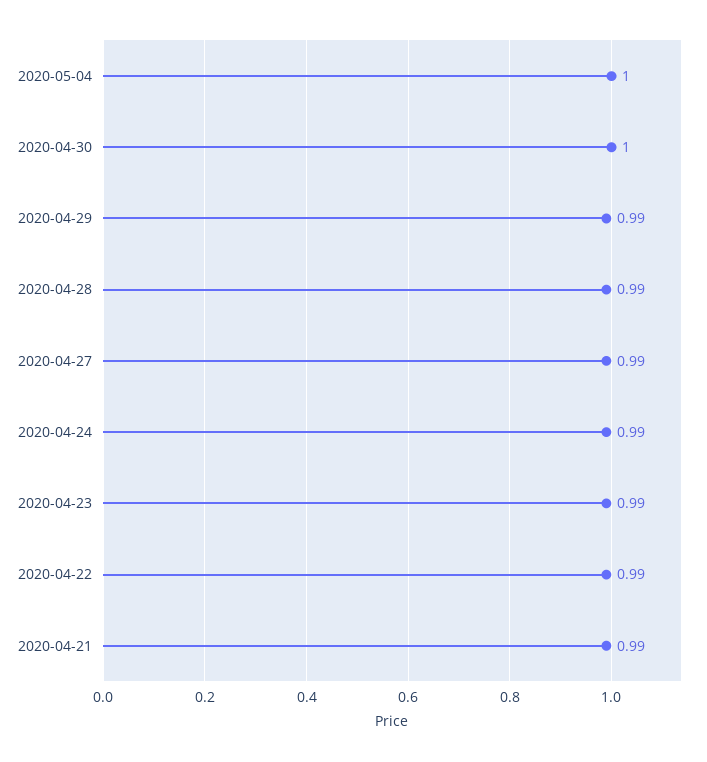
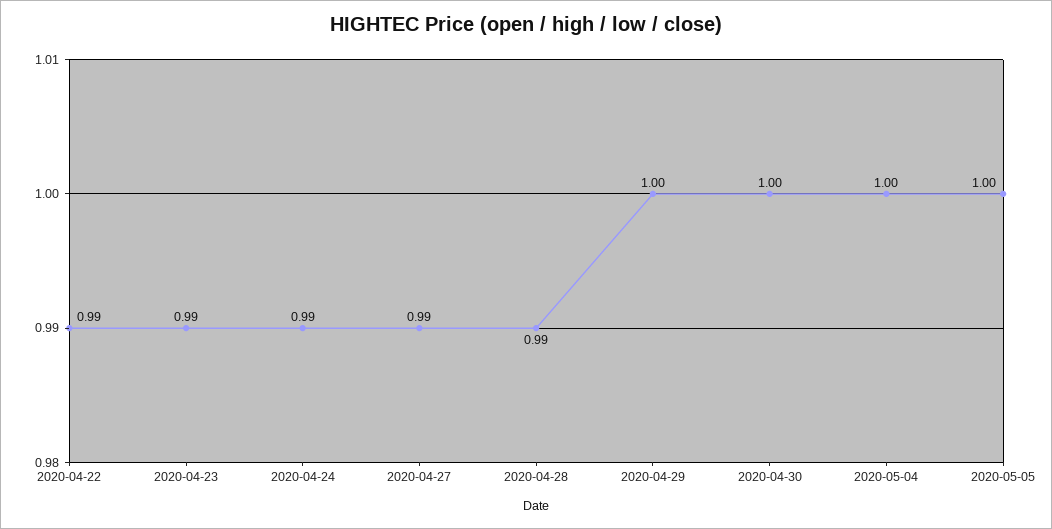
2020-04-29: 0.99 -> 1
2020-04-21: 0.99 -> none
2020-05-05: none -> 1

